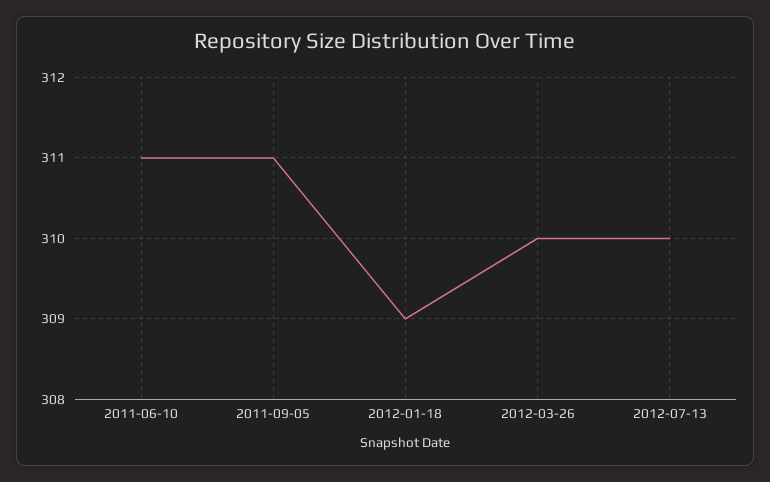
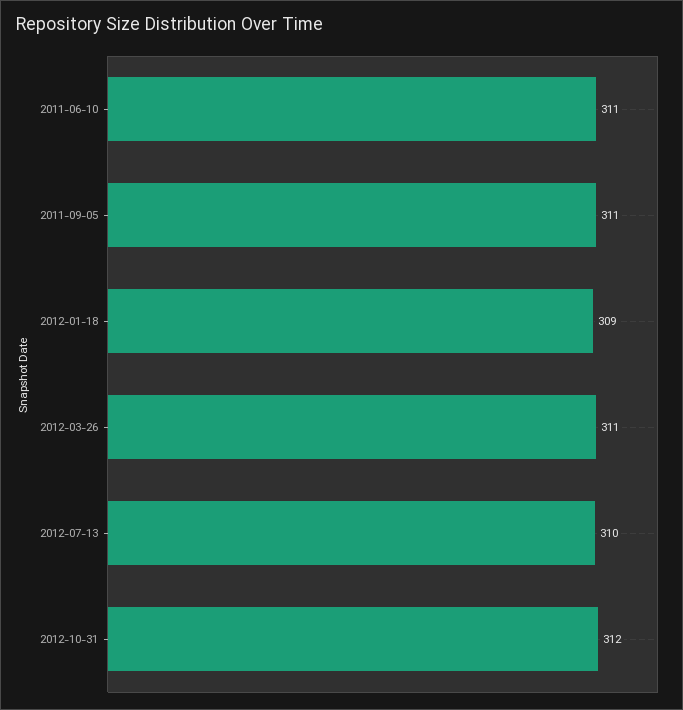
2012-03-26: 310 -> 311
2012-10-31: none -> 312

